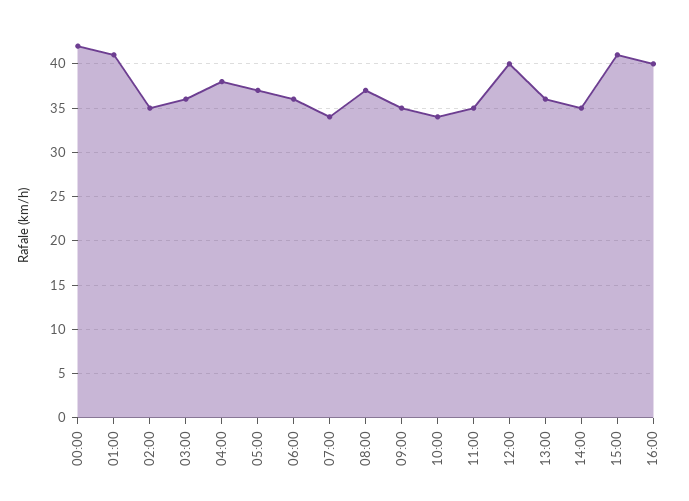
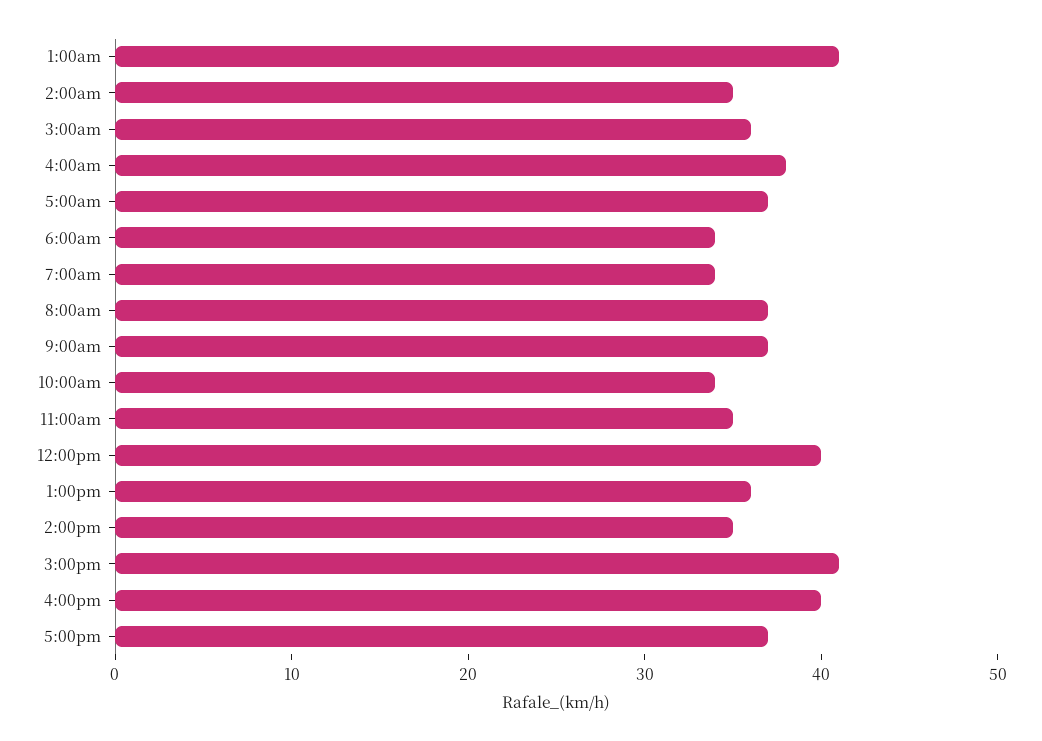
00:00: 42 -> none
06:00: 36 -> 34
09:00: 35 -> 37
5:00pm: none -> 37

